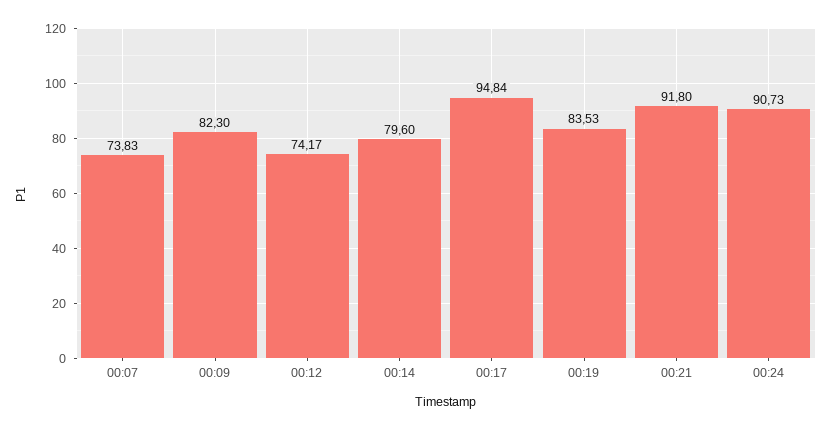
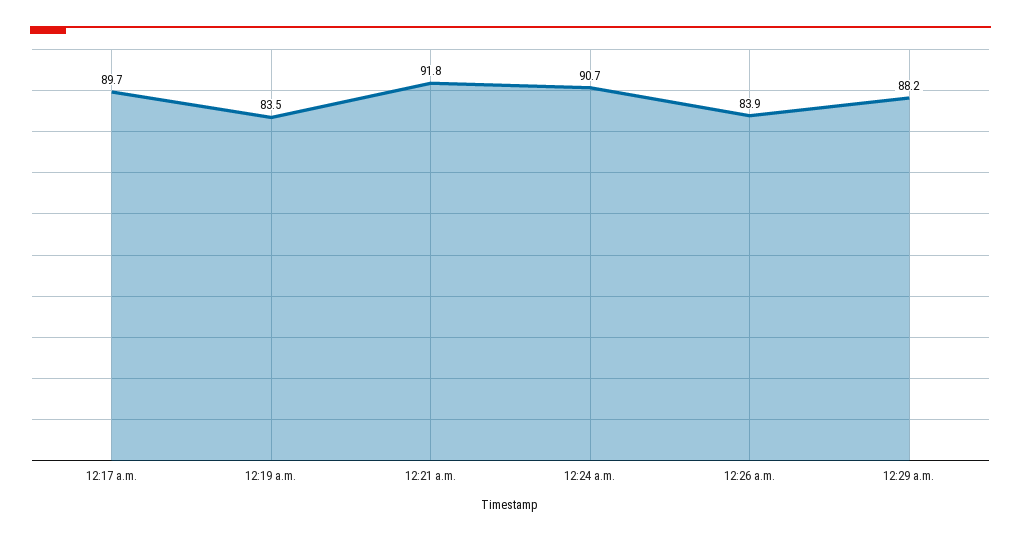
00:07: 73.83 -> none
00:09: 82.3 -> none
00:12: 74.17 -> none
00:14: 79.6 -> none
00:17: 94.84 -> 89.7
12:26 a.m.: none -> 83.9
12:29 a.m.: none -> 88.2

